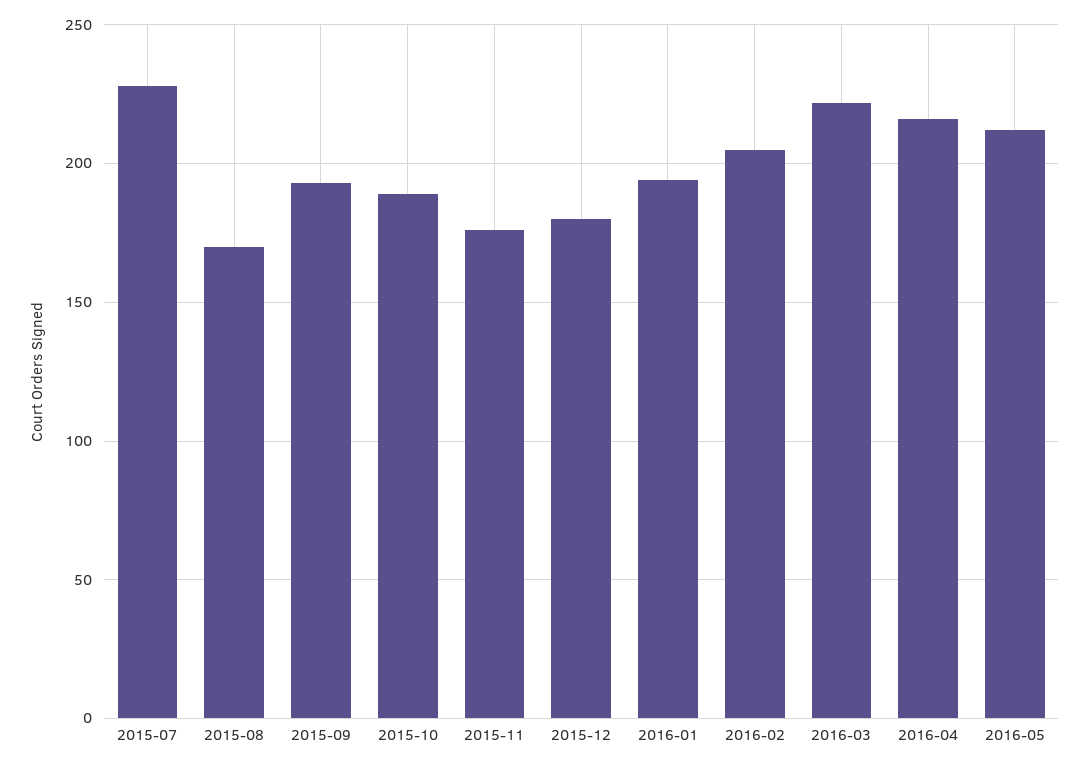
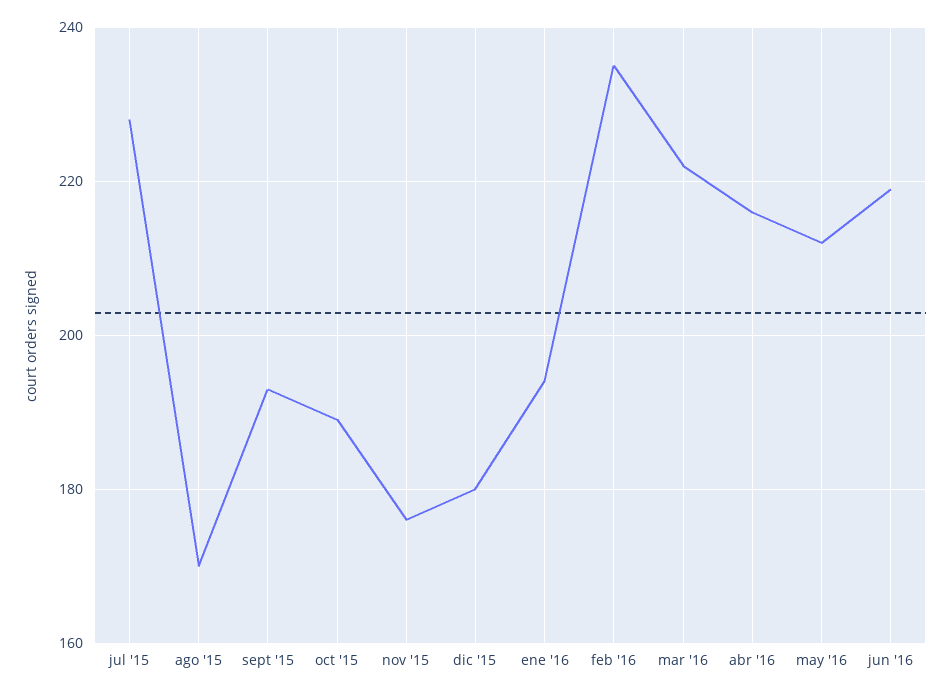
2016-02: 205 -> 235
jun '16: none -> 220

